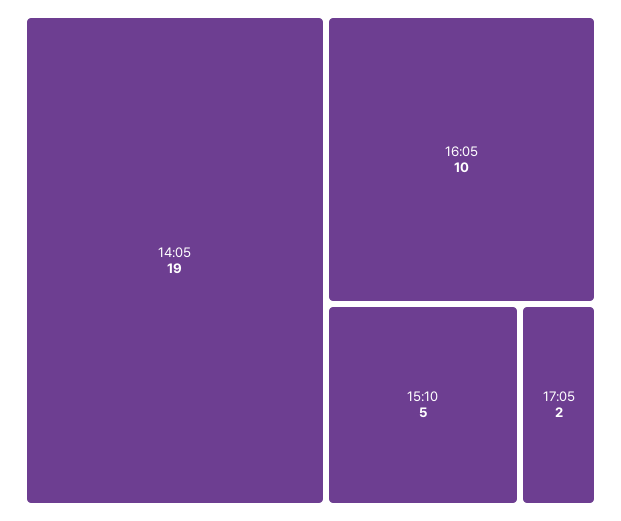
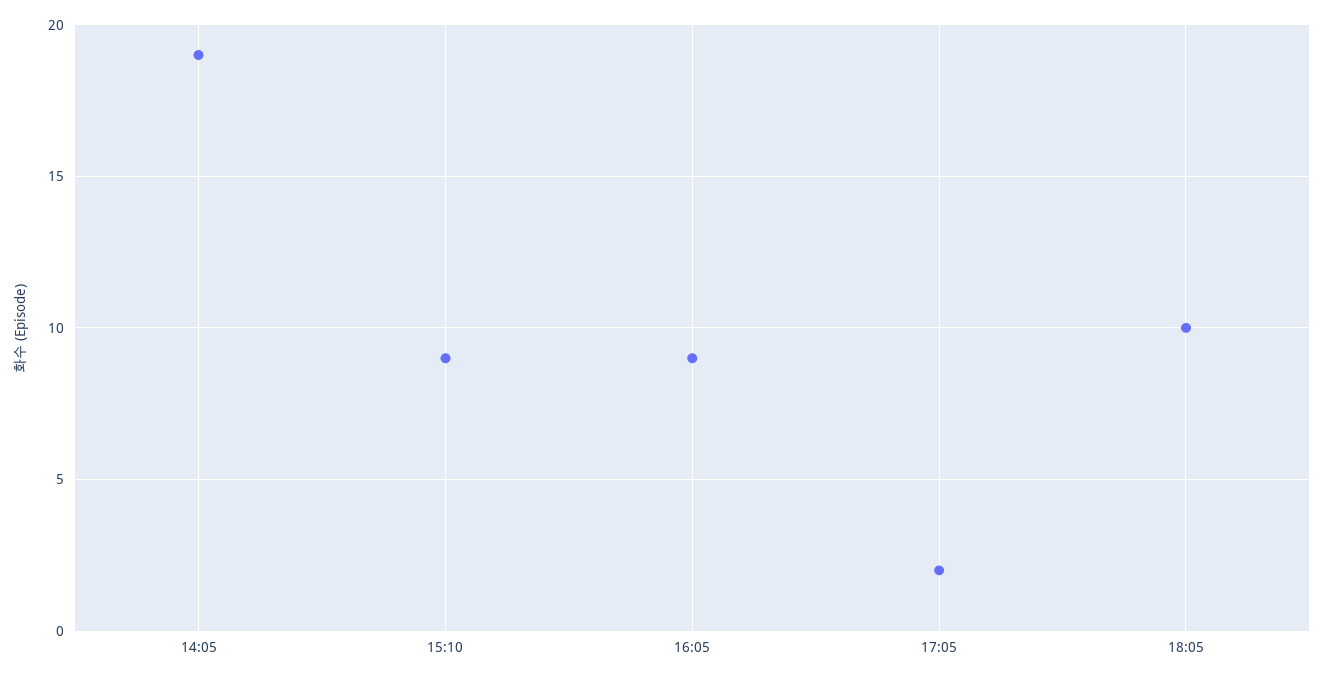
16:05: 10 -> 9
15:10: 5 -> 9
18:05: none -> 10

